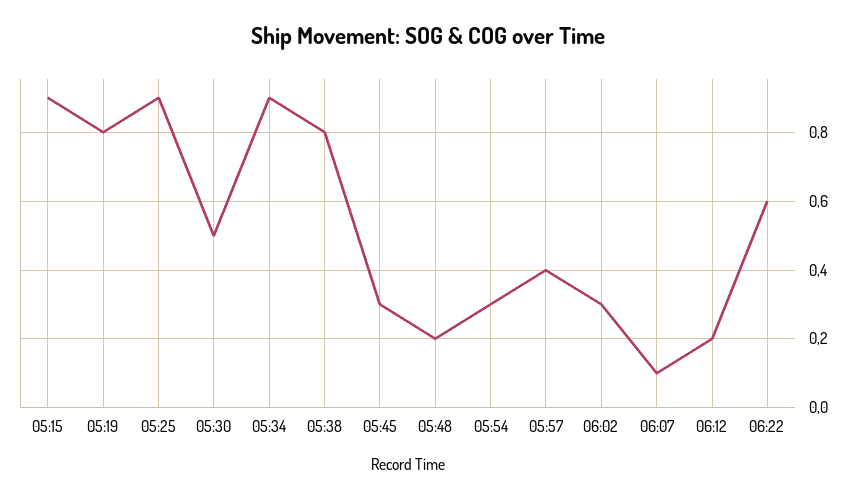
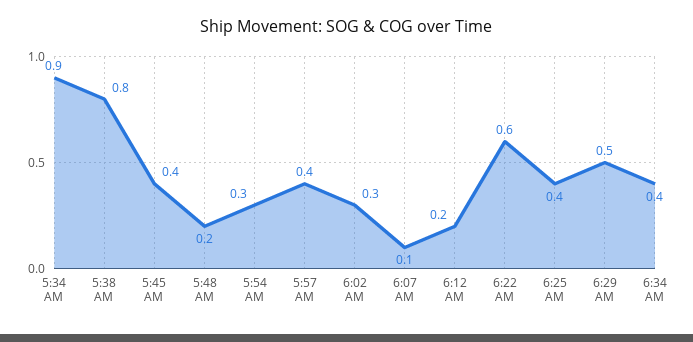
05:15: 0.9 -> none
05:19: 0.8 -> none
05:25: 0.9 -> none
05:30: 0.5 -> none
05:45: 0.3 -> 0.4
6:25 AM: none -> 0.4
6:29 AM: none -> 0.5
6:34 AM: none -> 0.4

